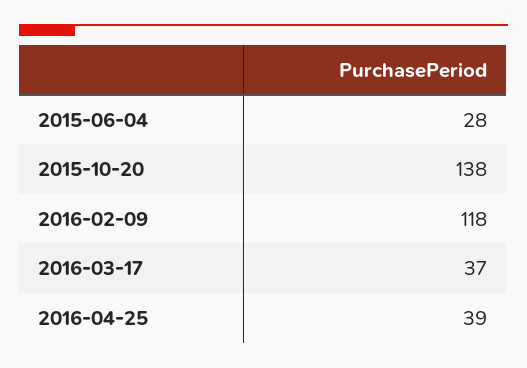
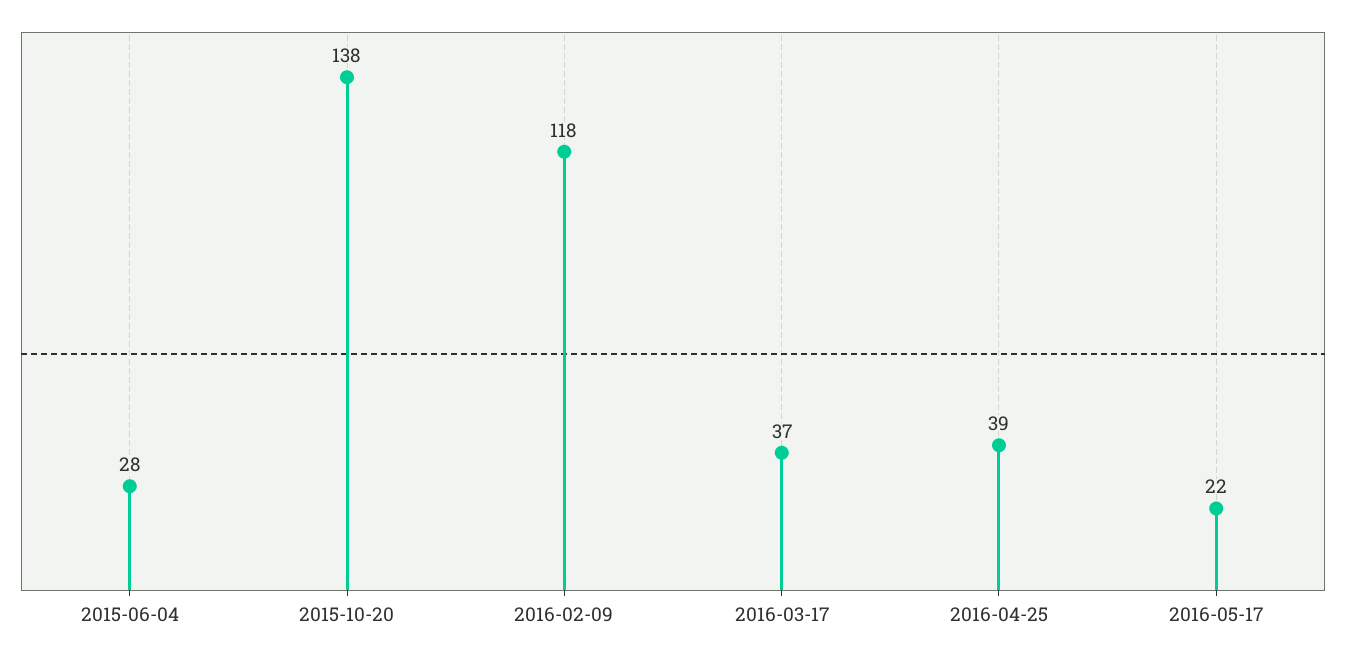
2016-05-17: none -> 22

